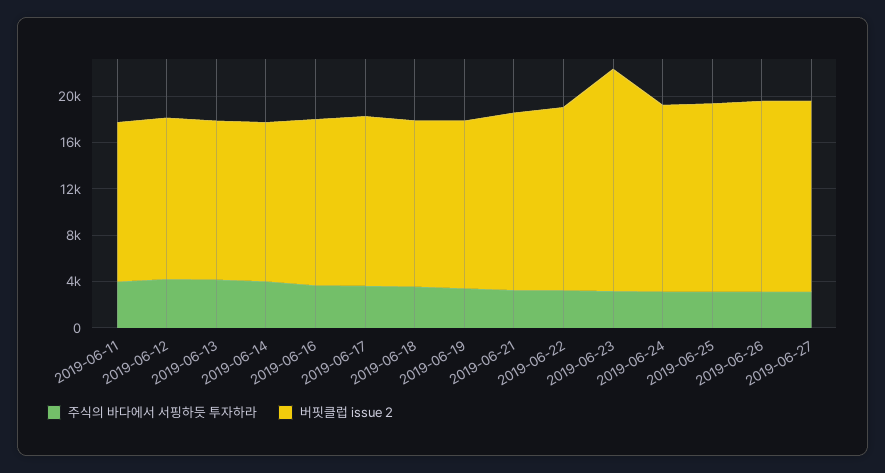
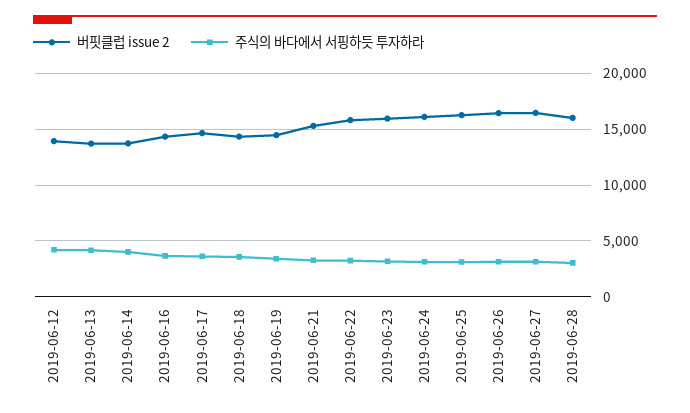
주식의 바다에서 서핑하듯 투자하라, 2019-06-11: 4000 -> none
버핏클럽 issue 2, 2019-06-11: 14000 -> none
버핏클럽 issue 2, 2019-06-23: 19000 -> 16000
버핏클럽 issue 2, 2019-06-28: none -> 16000
주식의 바다에서 서핑하듯 투자하라, 2019-06-28: none -> 3000

